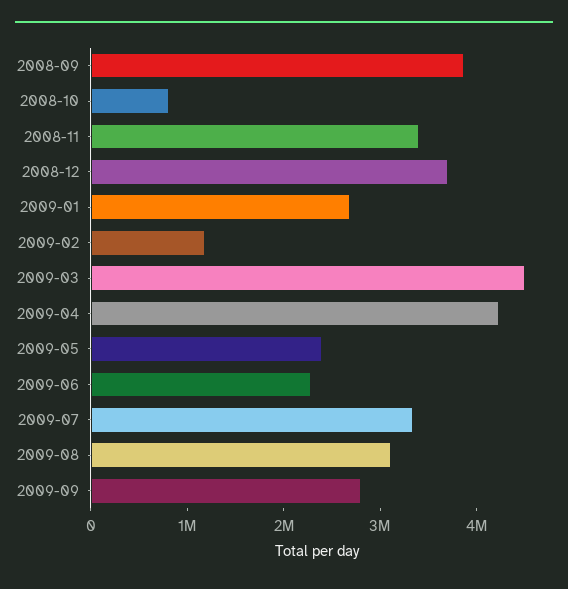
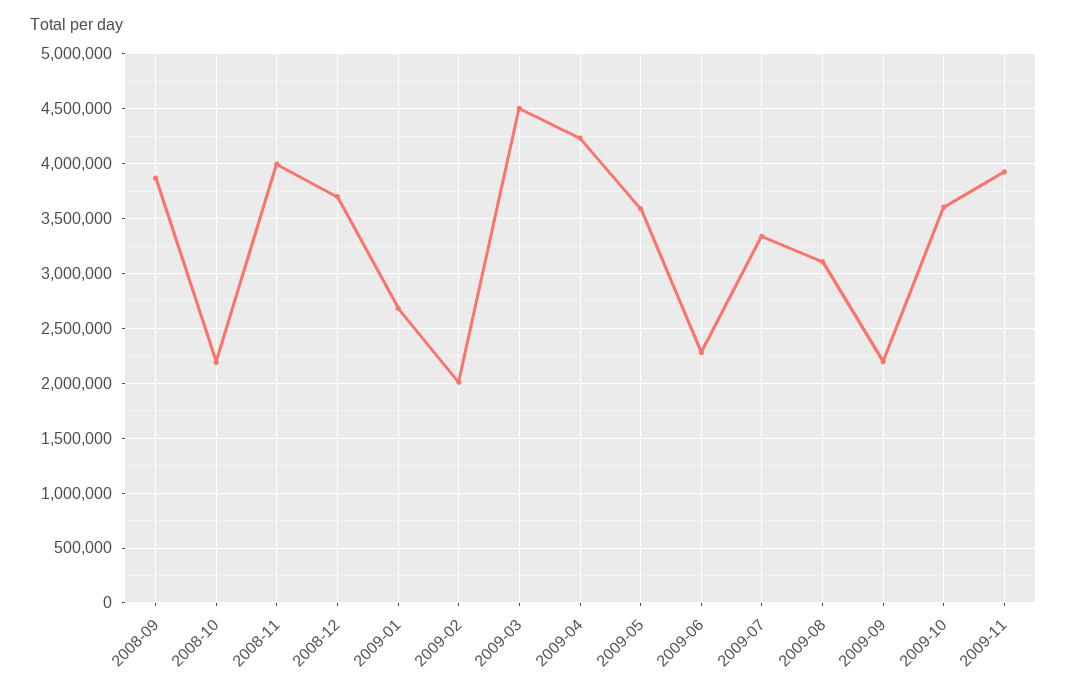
2008-10: 800000 -> 2200000
2008-11: 3400000 -> 4000000
2009-02: 1200000 -> 2000000
2009-05: 2400000 -> 3600000
2009-09: 2800000 -> 2200000
2009-10: none -> 3600000
2009-11: none -> 3900000

